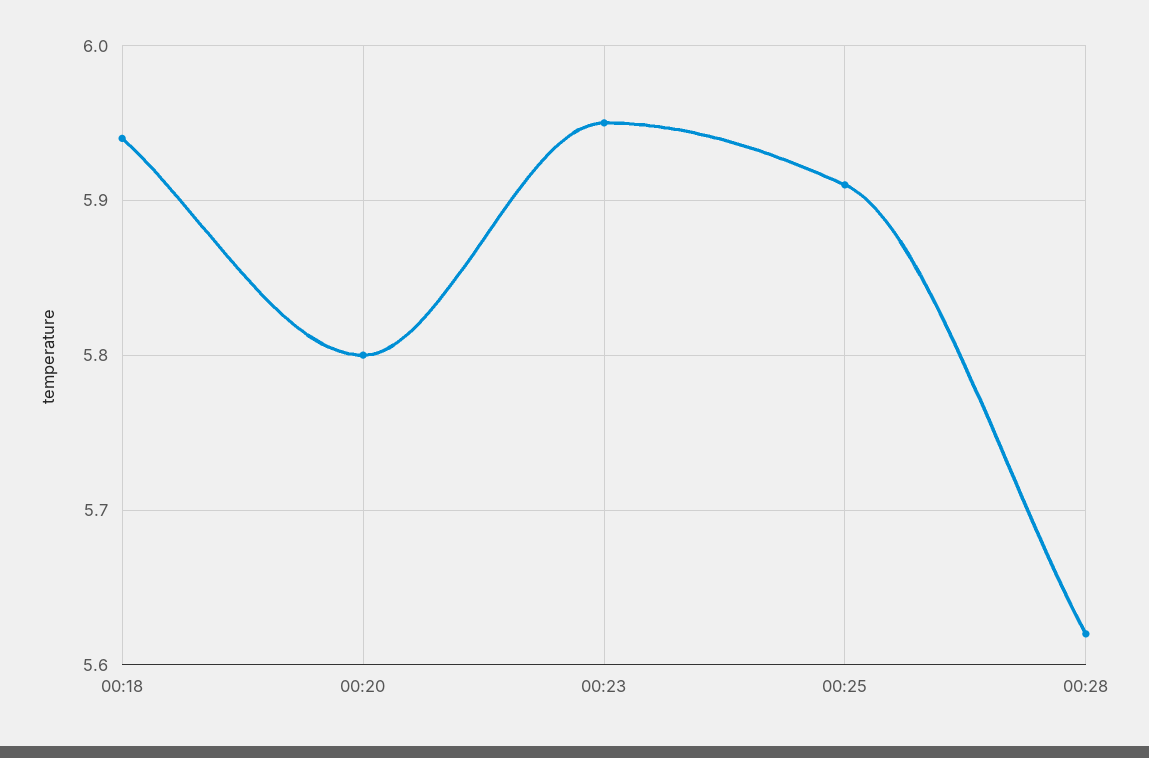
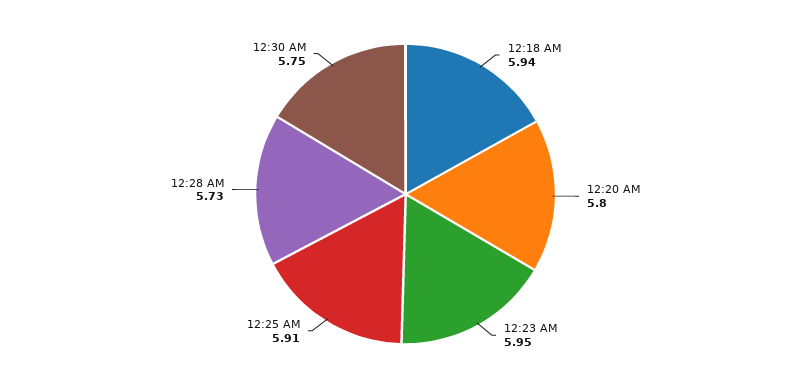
00:28: 5.62 -> 5.73
12:30 AM: none -> 5.75

